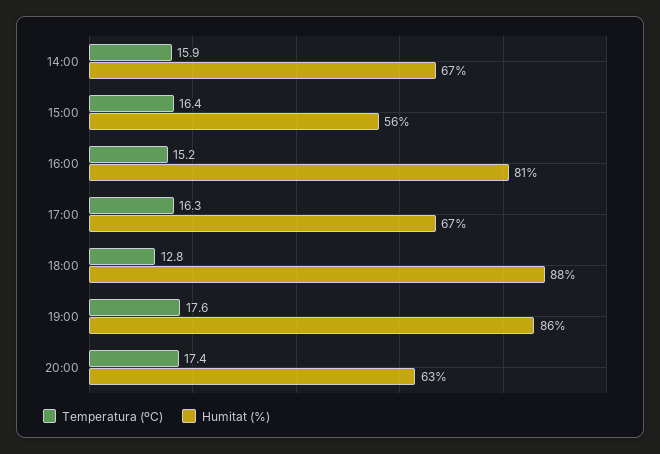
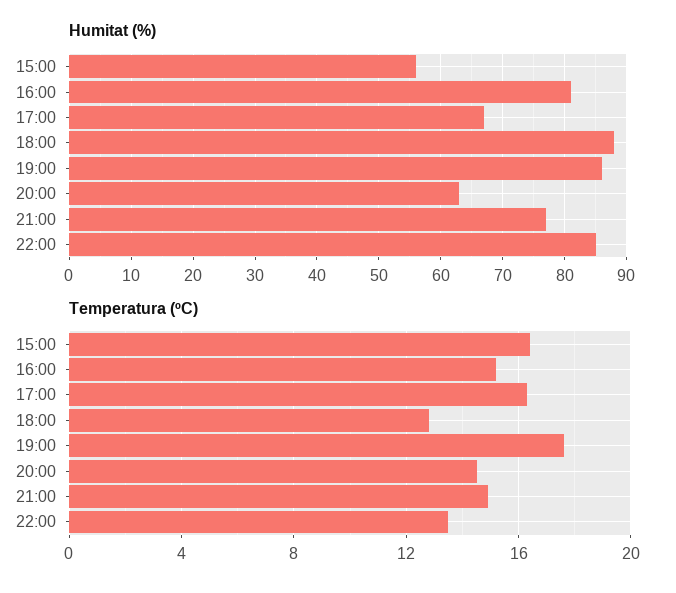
Temperatura (ºC), 14:00: 15.9 -> none
Humitat (%), 14:00: 67 -> none
Temperatura (ºC), 20:00: 17.4 -> 14.5
Humitat (%), 21:00: none -> 77
Humitat (%), 22:00: none -> 85
Temperatura (ºC), 21:00: none -> 15
Temperatura (ºC), 22:00: none -> 13.5

